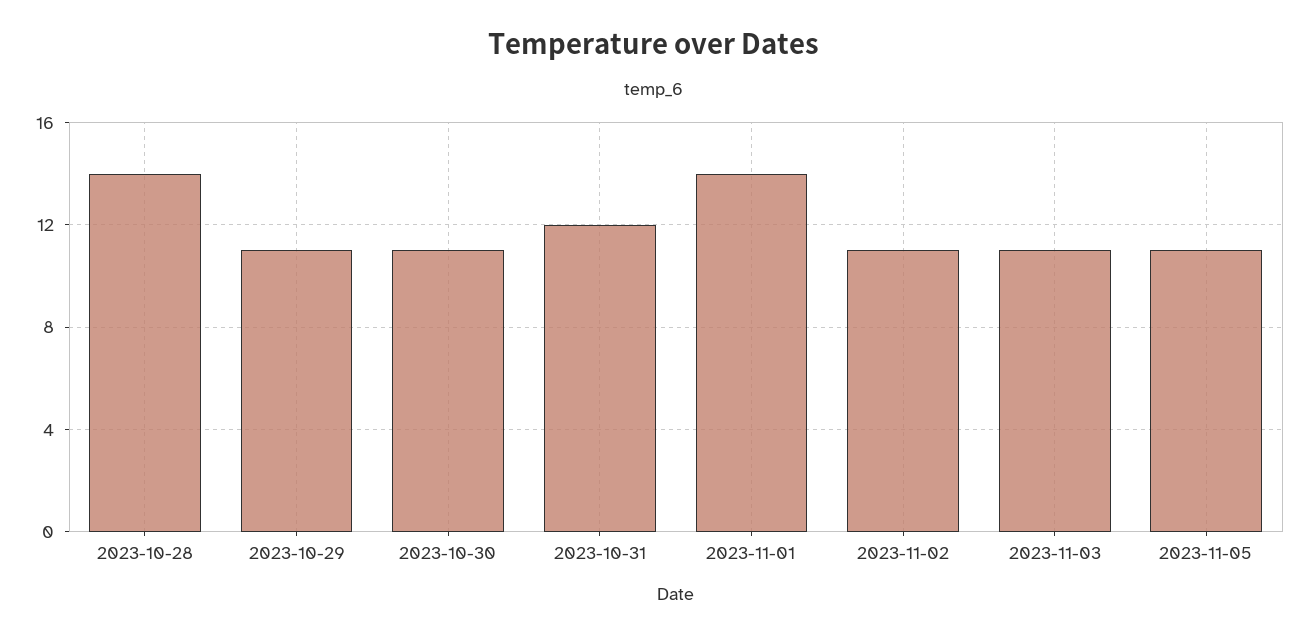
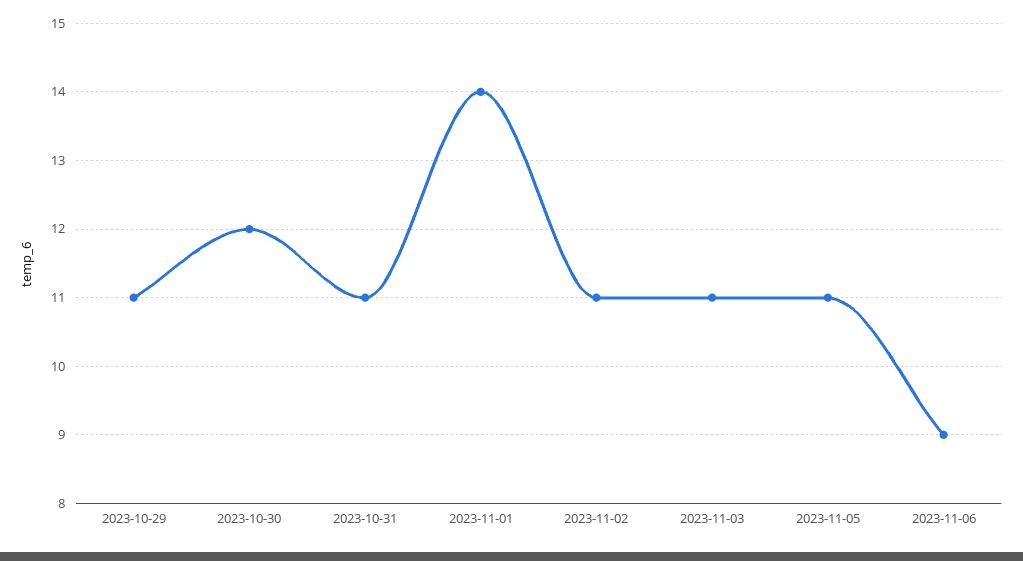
2023-10-28: 14 -> none
2023-10-30: 11 -> 12
2023-10-31: 12 -> 11
2023-11-06: none -> 9

